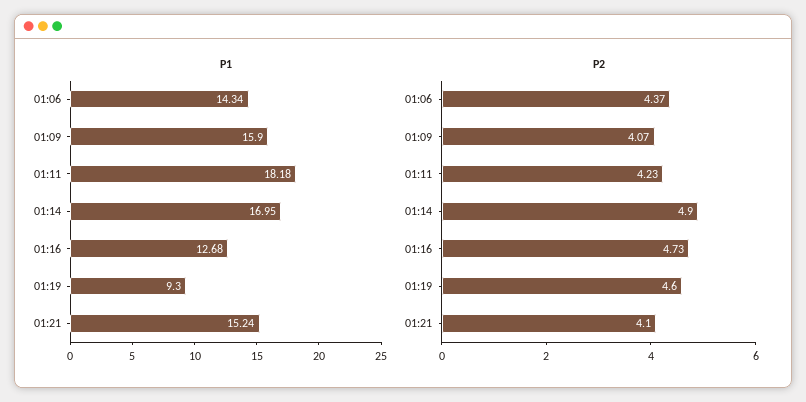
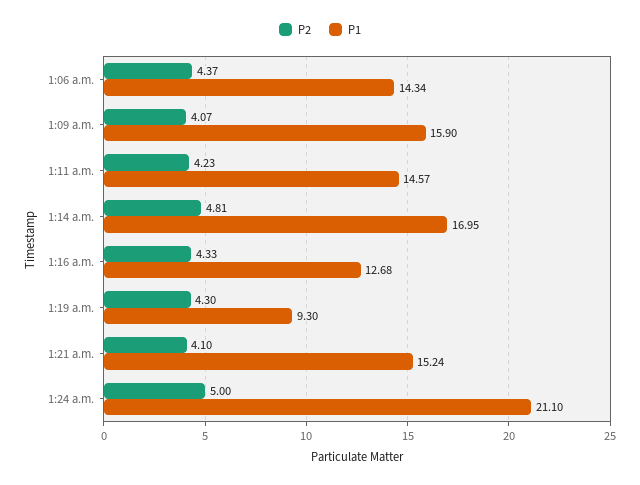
P1, 01:11: 18.18 -> 14.57
P2, 01:14: 4.9 -> 4.81
P2, 01:16: 4.73 -> 4.33
P2, 01:19: 4.6 -> 4.3
P2, 1:24 a.m.: none -> 5
P1, 1:24 a.m.: none -> 21.1

